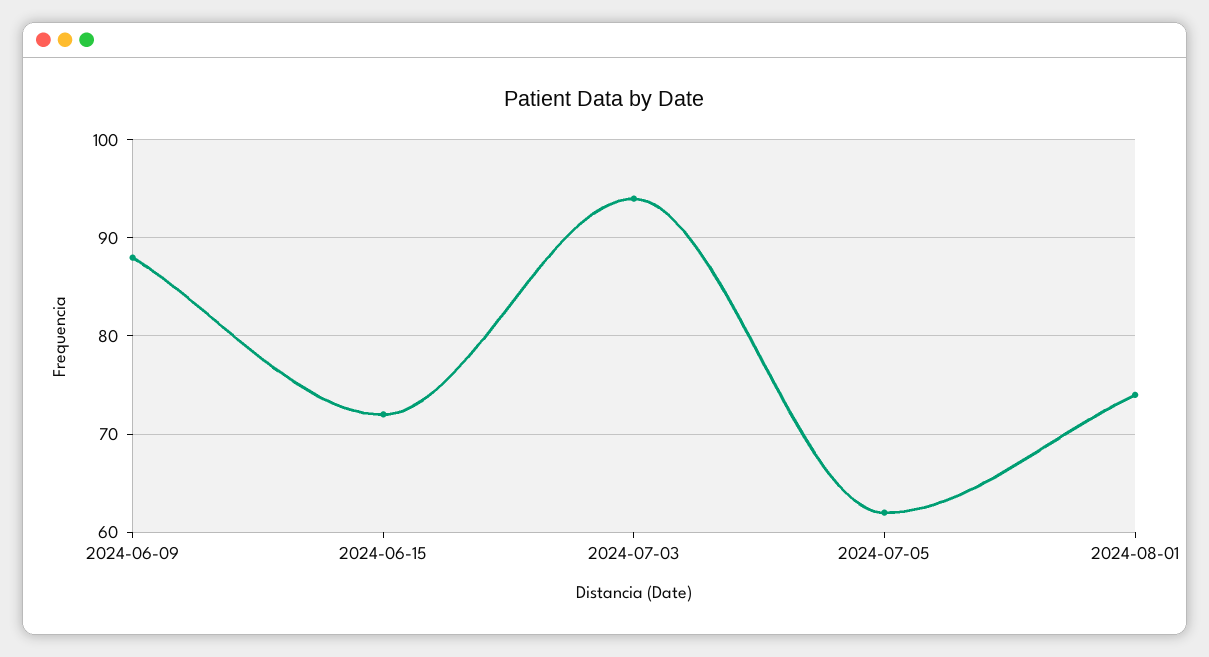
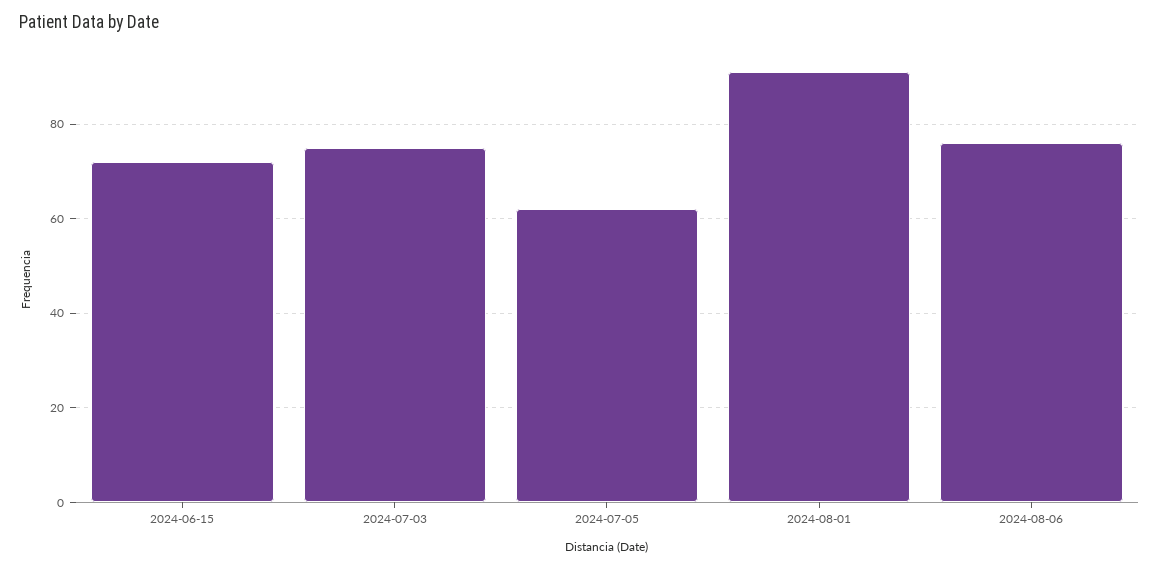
2024-06-09: 88 -> none
2024-07-03: 94 -> 75
2024-08-01: 74 -> 90
2024-08-06: none -> 75

